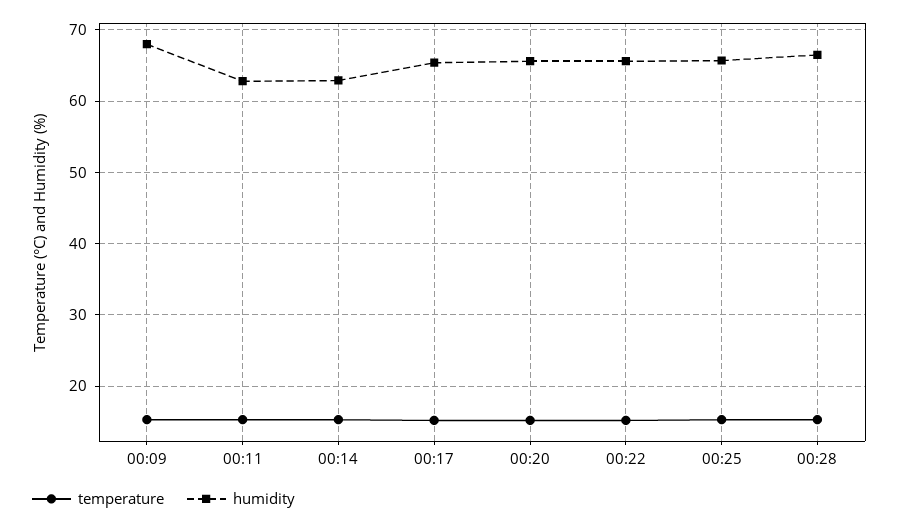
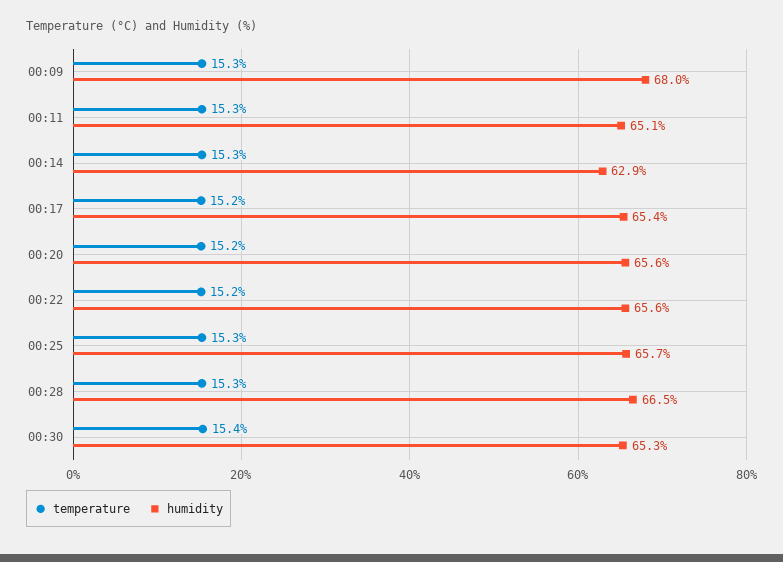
humidity, 00:11: 63 -> 65.1
temperature, 00:30: none -> 15.4
humidity, 00:30: none -> 65.3

